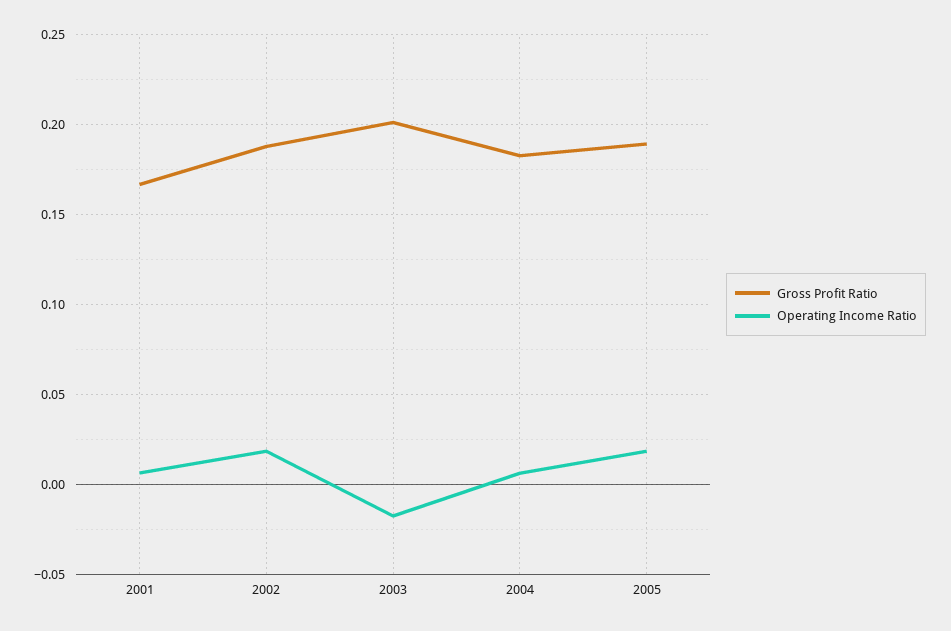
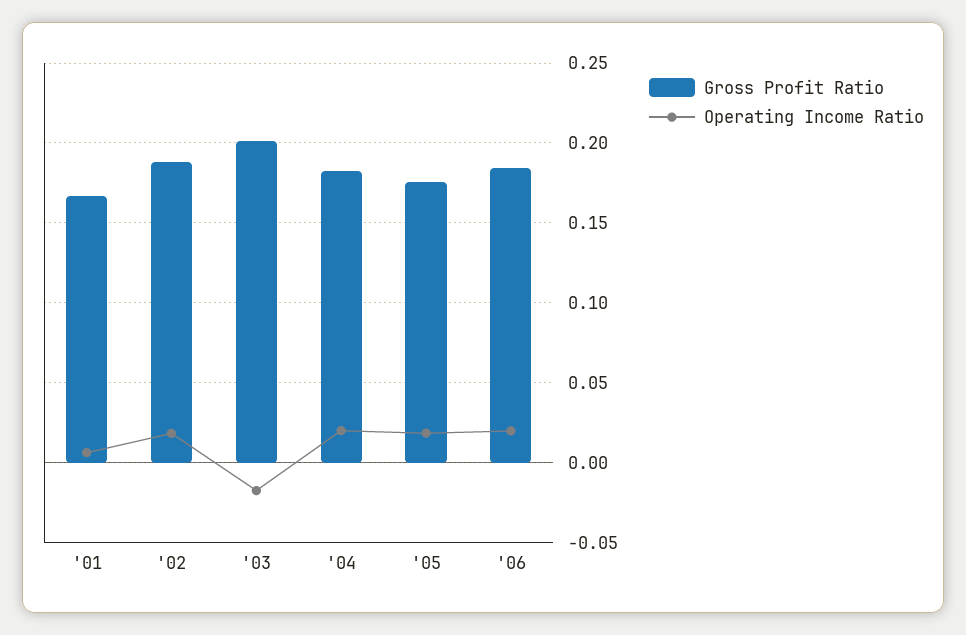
Operating Income Ratio, 2004: 0.005 -> 0.02
Gross Profit Ratio, 2005: 0.19 -> 0.175
Gross Profit Ratio, '06: none -> 0.185
Operating Income Ratio, '06: none -> 0.02

